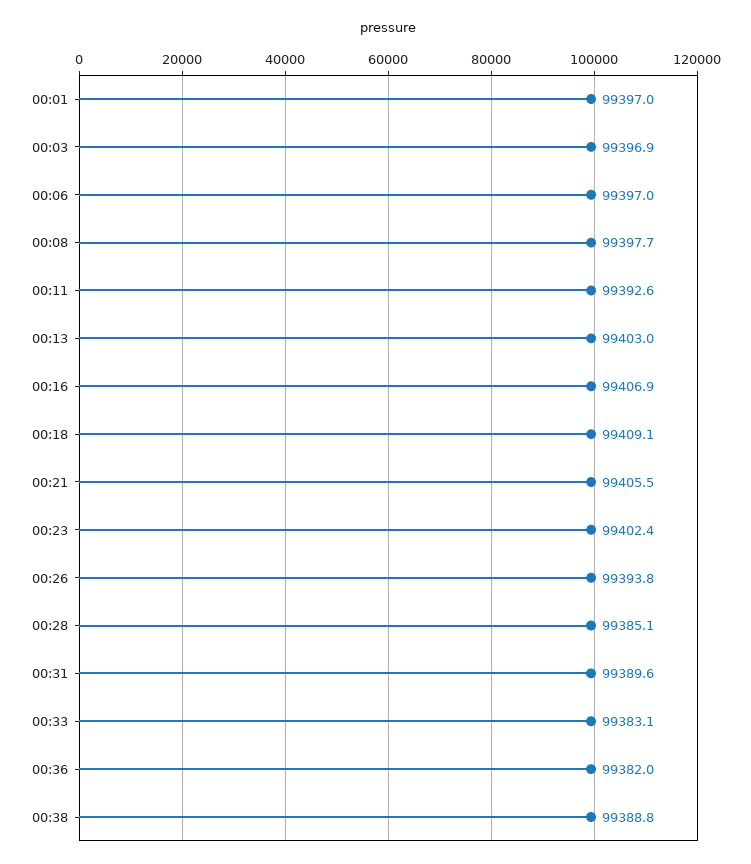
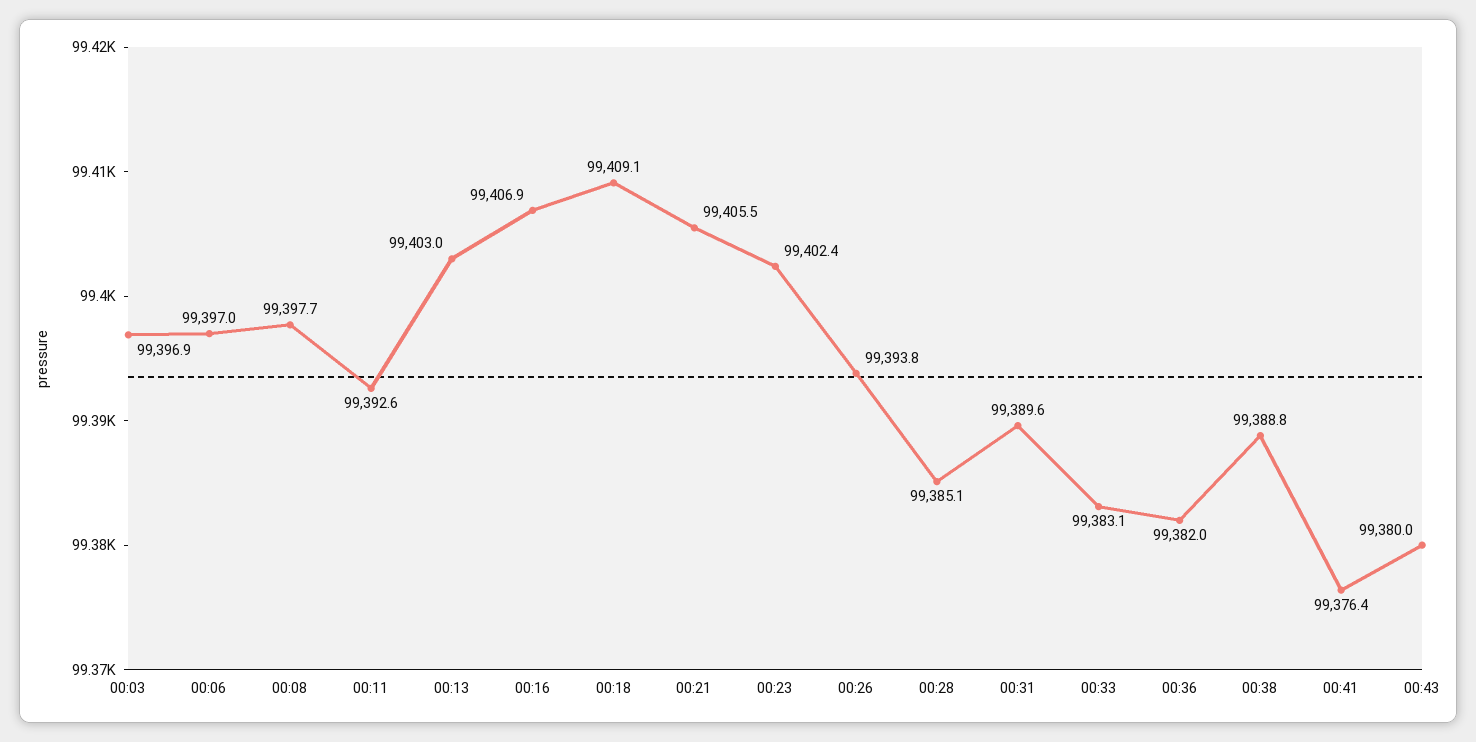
00:01: 99397 -> none
00:41: none -> 99376.4
00:43: none -> 99380

